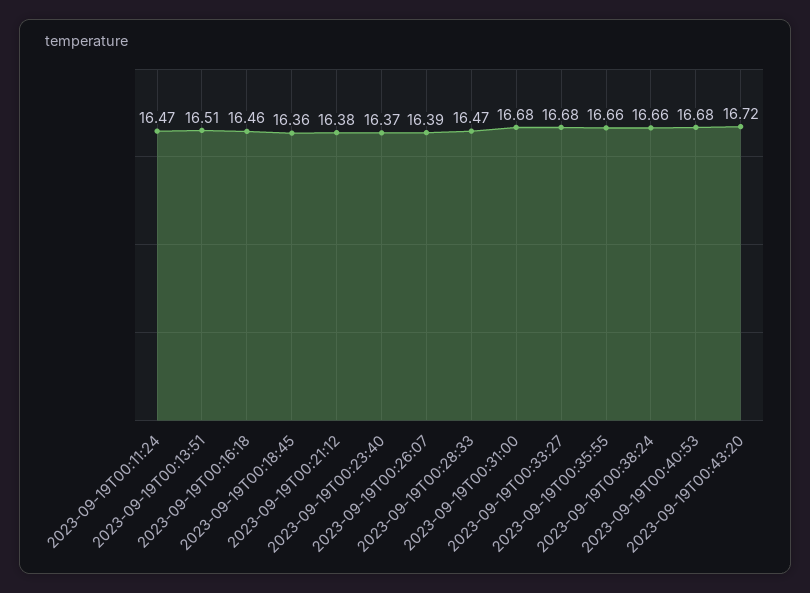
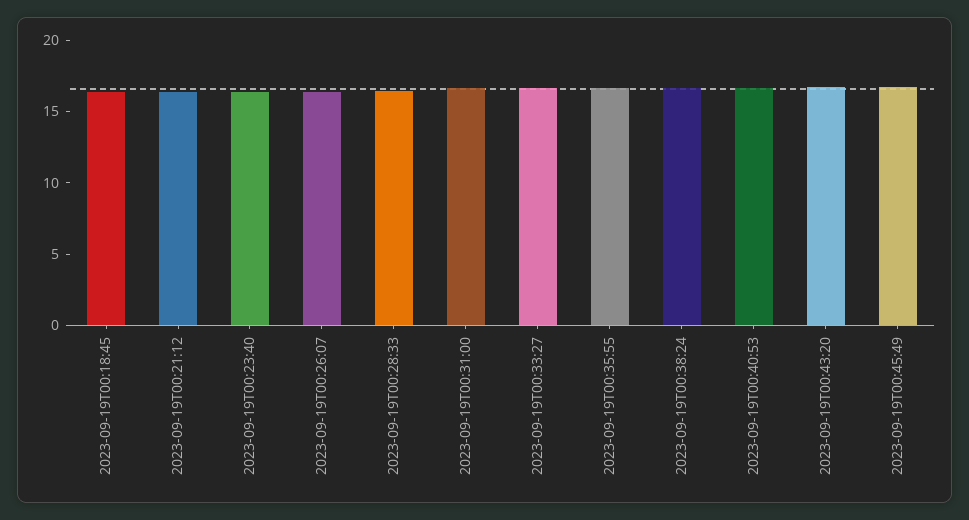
2023-09-19T00:11:24: 16.47 -> none
2023-09-19T00:13:51: 16.51 -> none
2023-09-19T00:16:18: 16.46 -> none
2023-09-19T00:45:49: none -> 17

